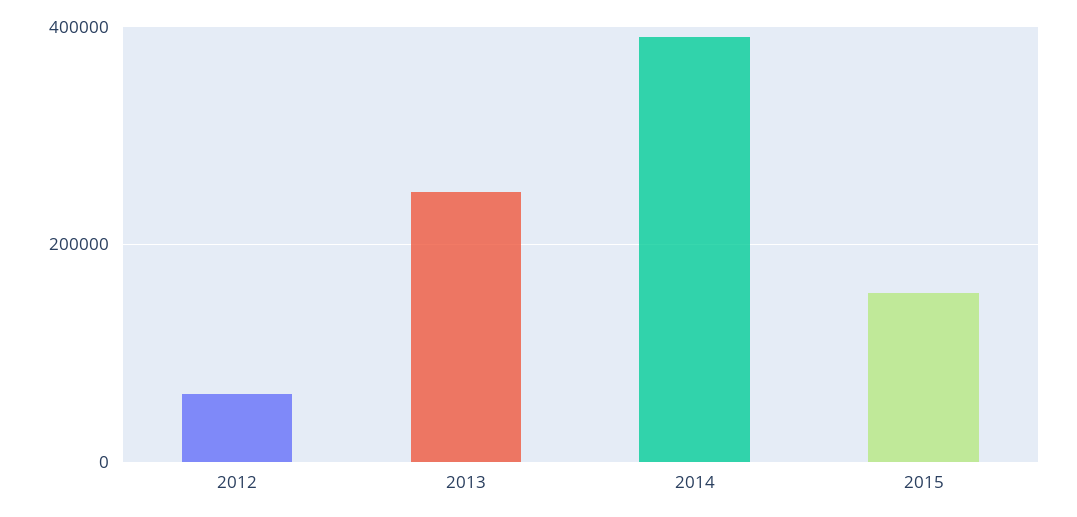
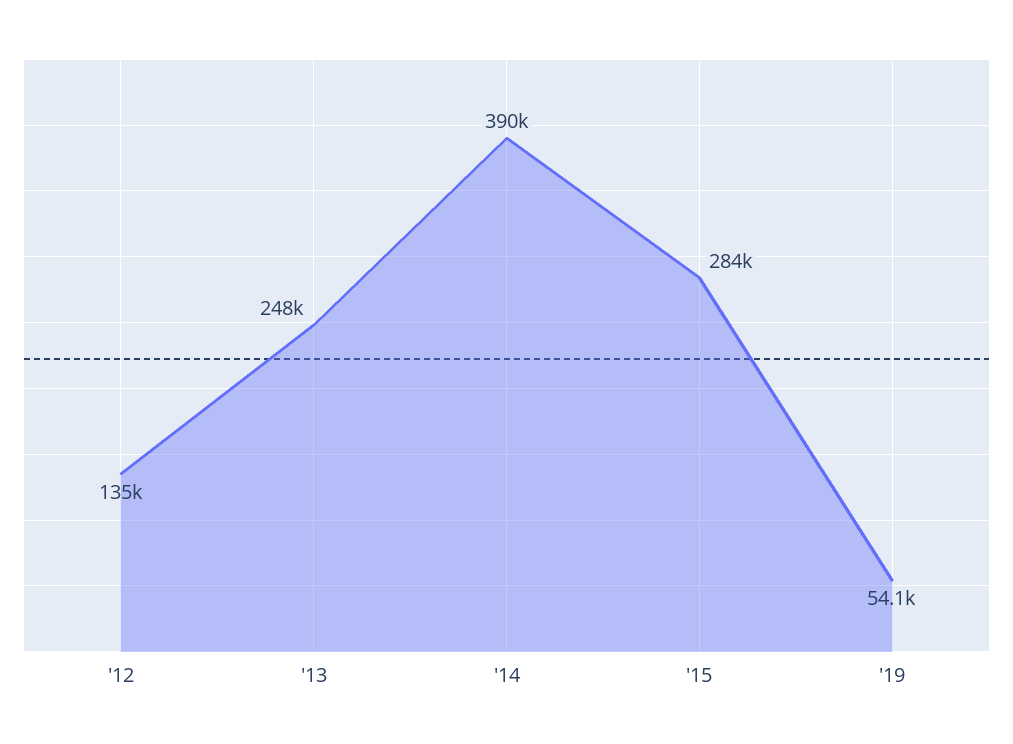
2012: 60000 -> 135000
2015: 160000 -> 284000
'19: none -> 54100

